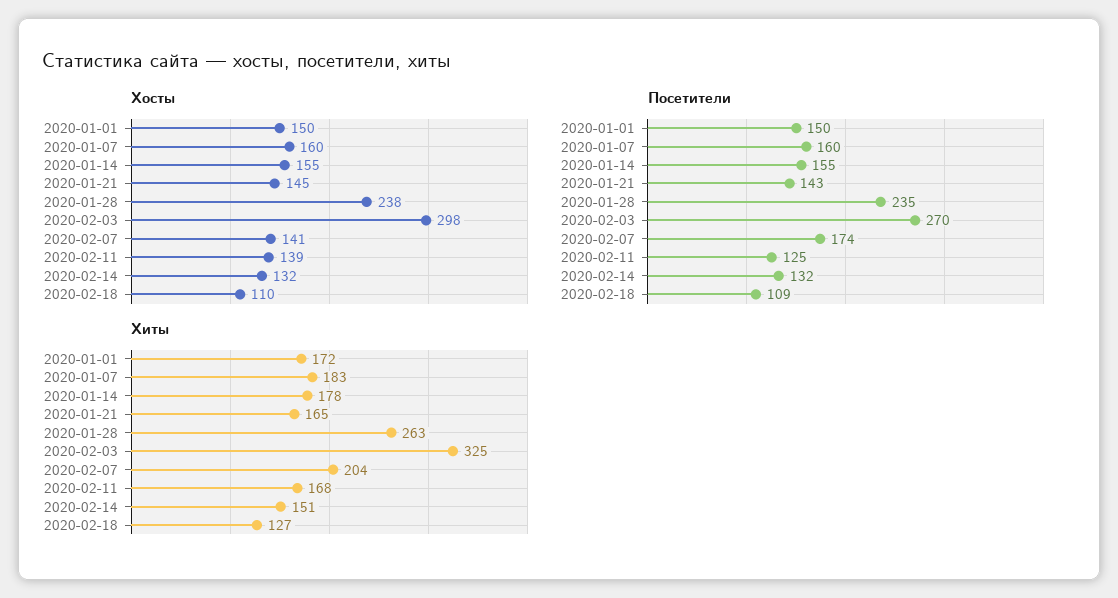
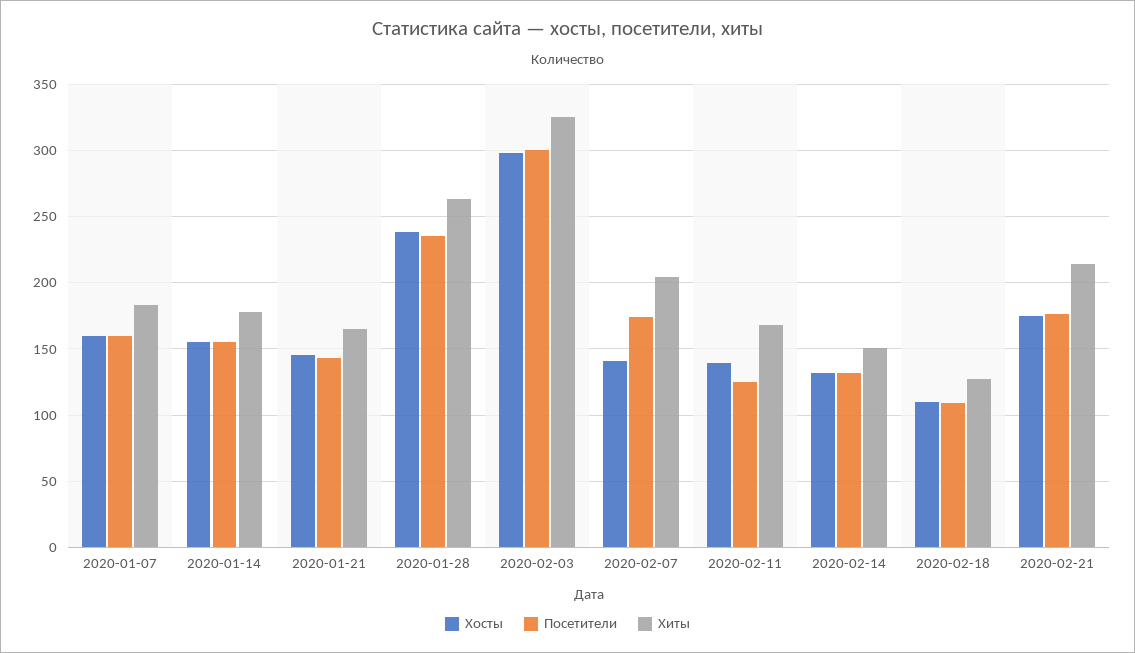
Хосты, 2020-01-01: 150 -> none
Посетители, 2020-01-01: 150 -> none
Посетители, 2020-02-03: 270 -> 300
Хиты, 2020-01-01: 172 -> none
Хосты, 2020-02-21: none -> 175
Посетители, 2020-02-21: none -> 175
Хиты, 2020-02-21: none -> 215

